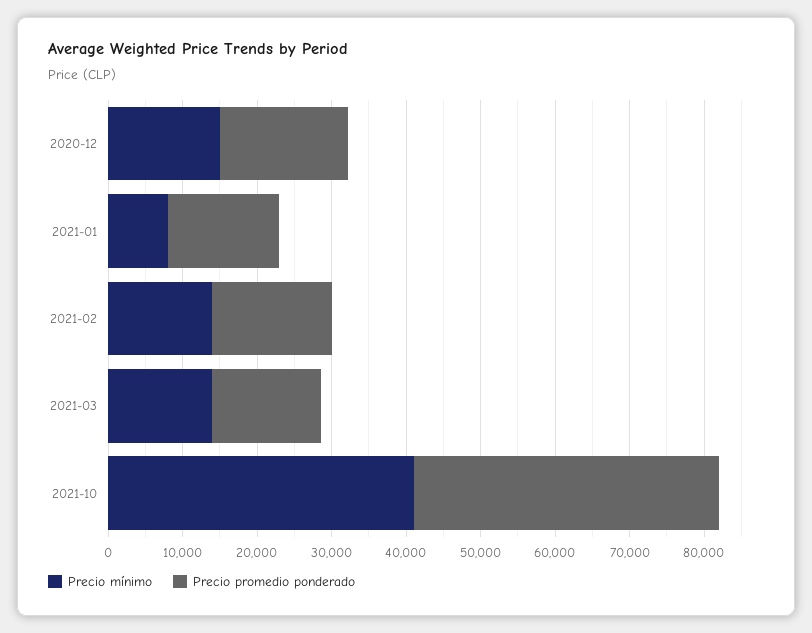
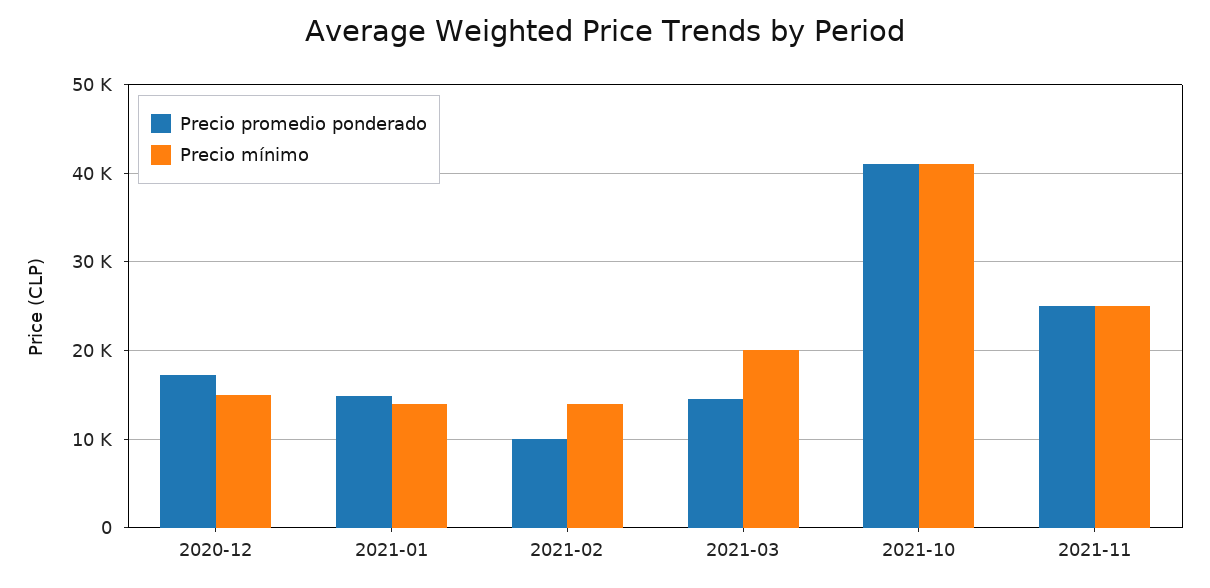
Precio mínimo, 2021-01: 8000 -> 14000
Precio promedio ponderado, 2021-02: 16000 -> 10000
Precio mínimo, 2021-03: 14000 -> 20000
Precio promedio ponderado, 2021-11: none -> 25000
Precio mínimo, 2021-11: none -> 25000

